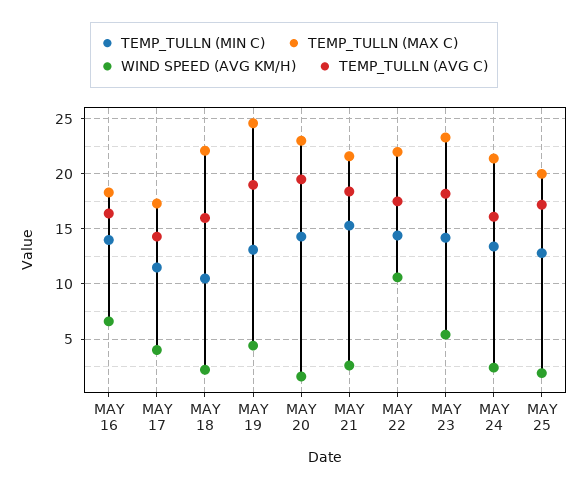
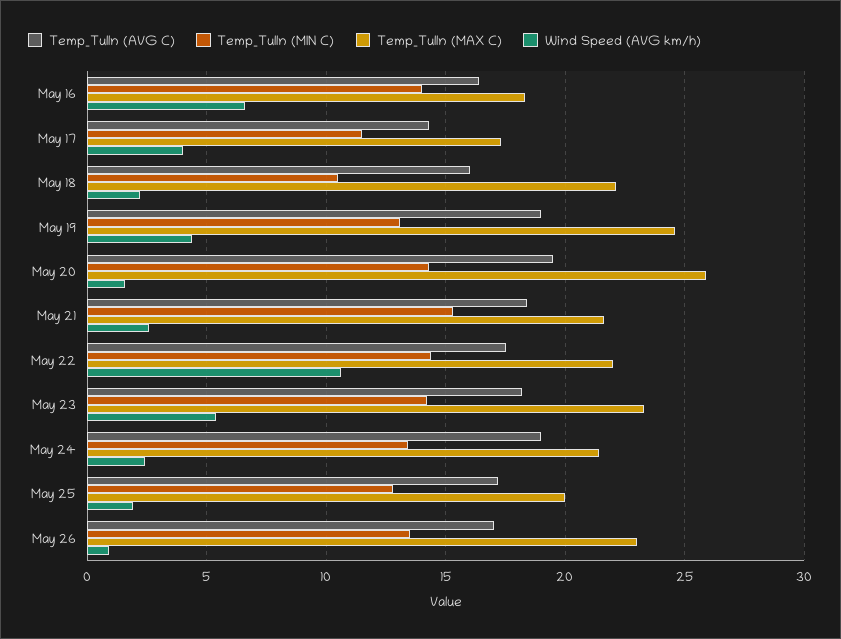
TEMP_TULLN (MAX C), MAY 20: 23 -> 26
TEMP_TULLN (AVG C), MAY 24: 16 -> 19
TEMP_TULLN (AVG C), May 26: none -> 17
TEMP_TULLN (MIN C), May 26: none -> 13.5
TEMP_TULLN (MAX C), May 26: none -> 23
WIND SPEED (AVG KM/H), May 26: none -> 1

